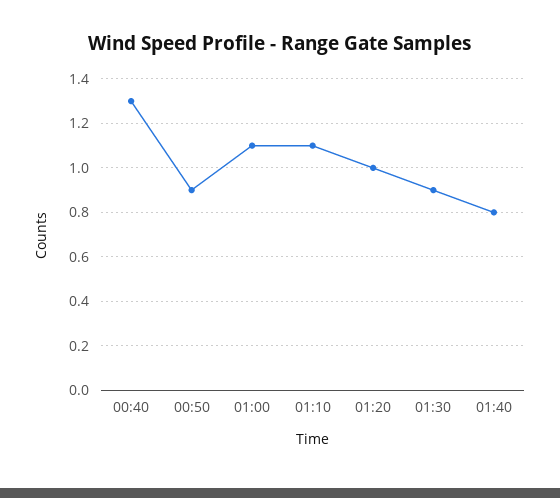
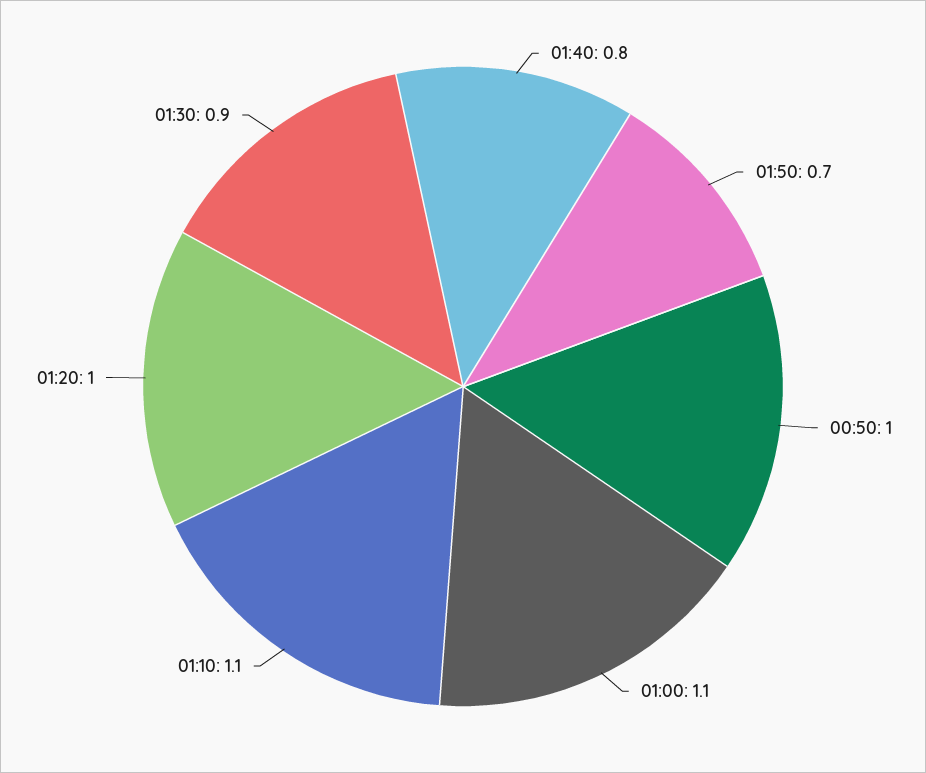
00:40: 1.3 -> none
00:50: 0.9 -> 1
01:50: none -> 0.7

